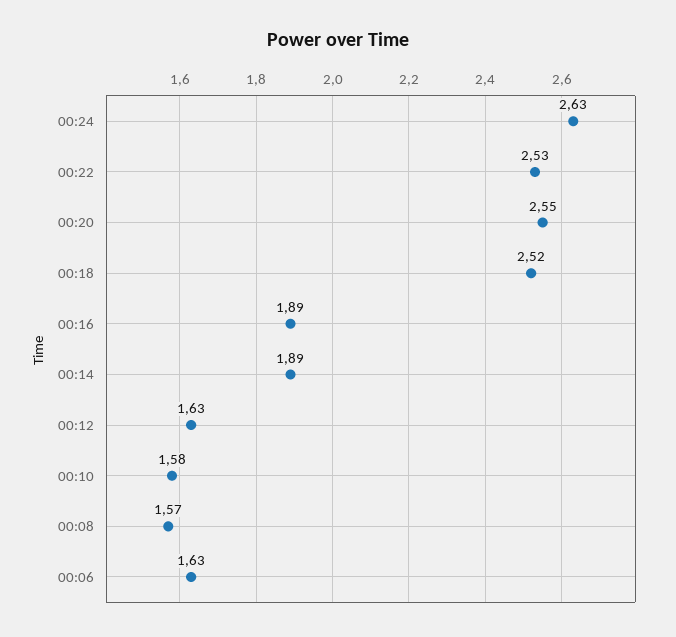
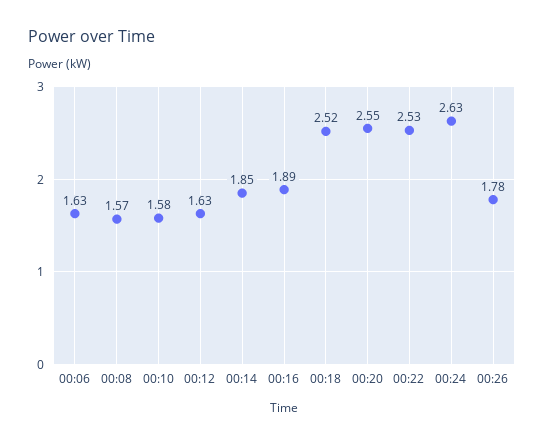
00:14: 1.89 -> 1.85
00:26: none -> 1.78

